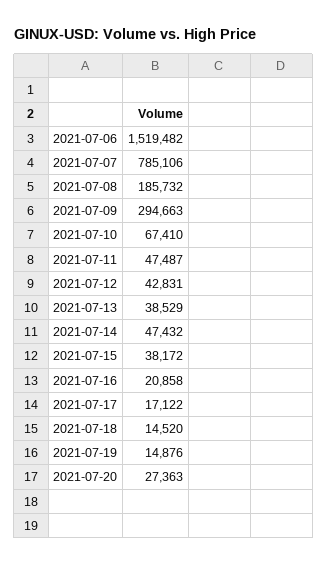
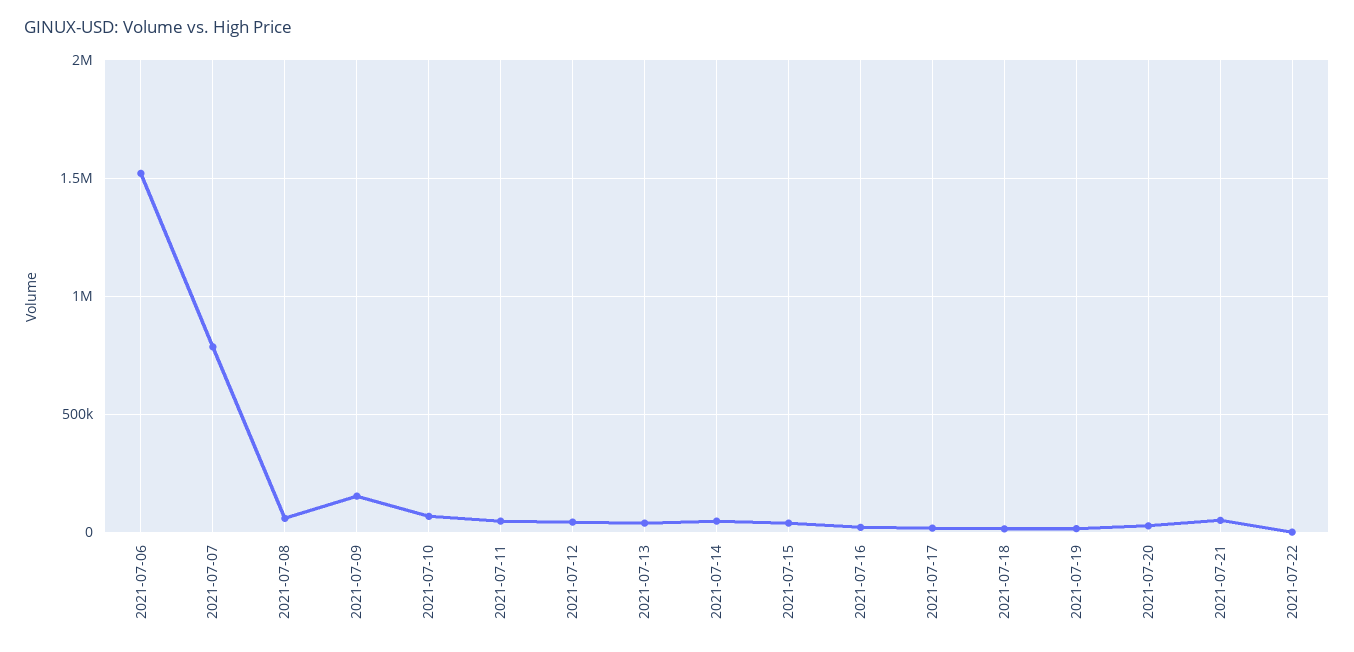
2021-07-08: 185732 -> 50000
2021-07-09: 294663 -> 150000
2021-07-21: none -> 50000
2021-07-22: none -> 0

